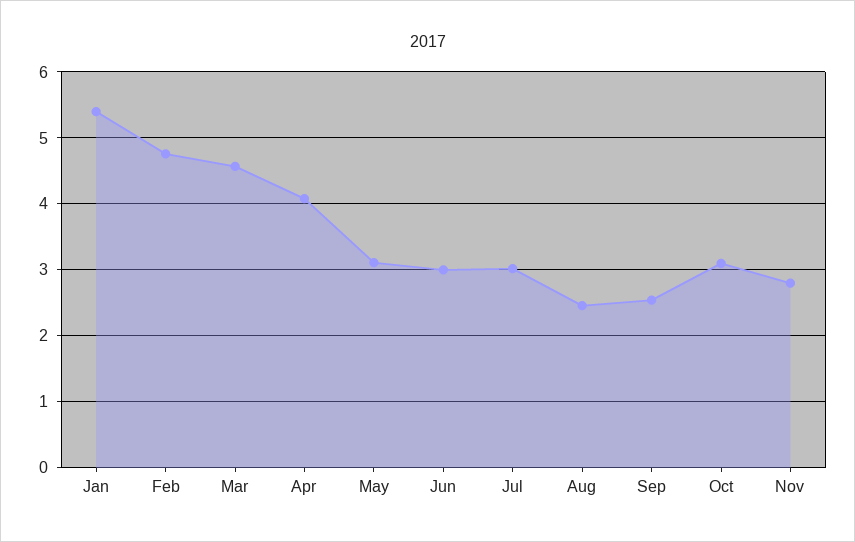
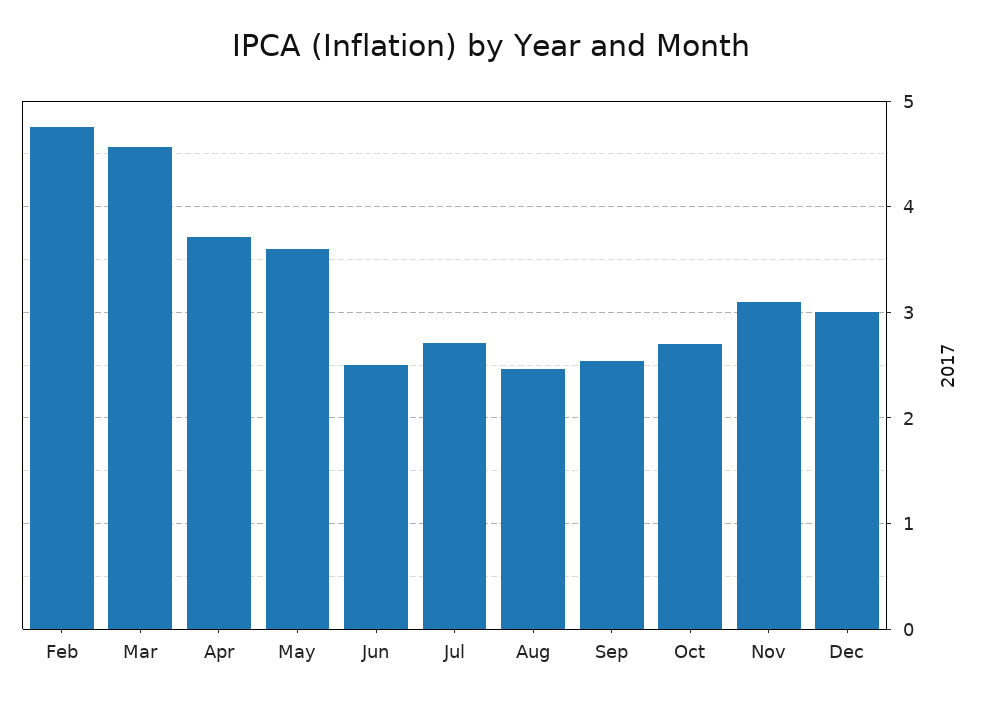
Jan: 5.4 -> none
Apr: 4.1 -> 3.7
May: 3.1 -> 3.6
Jun: 3 -> 2.5
Jul: 3 -> 2.7
Oct: 3.1 -> 2.7
Nov: 2.8 -> 3.1
Dec: none -> 3

